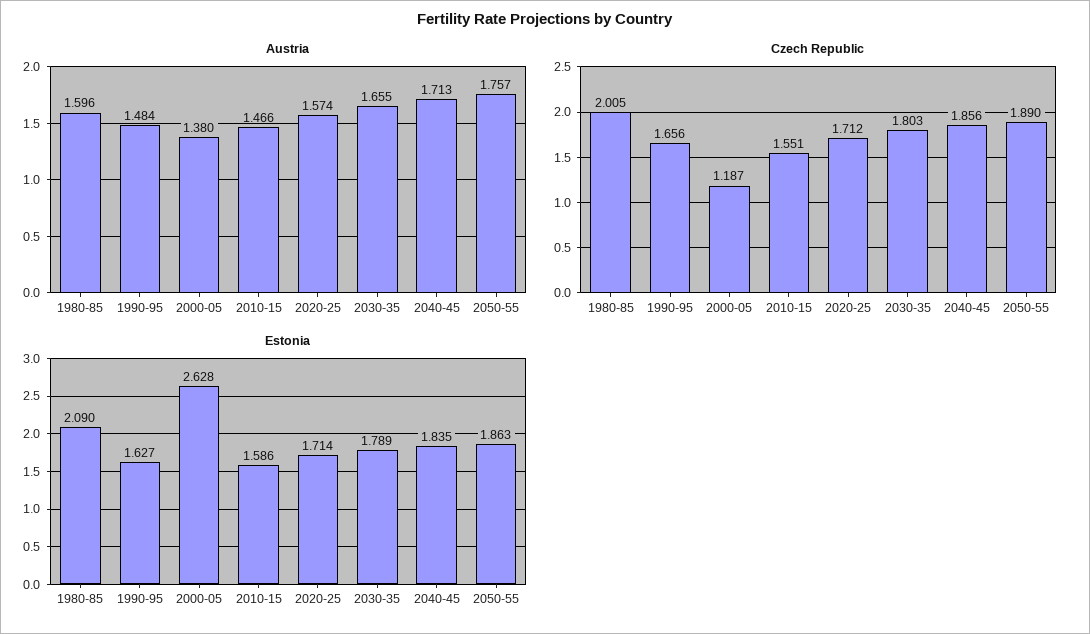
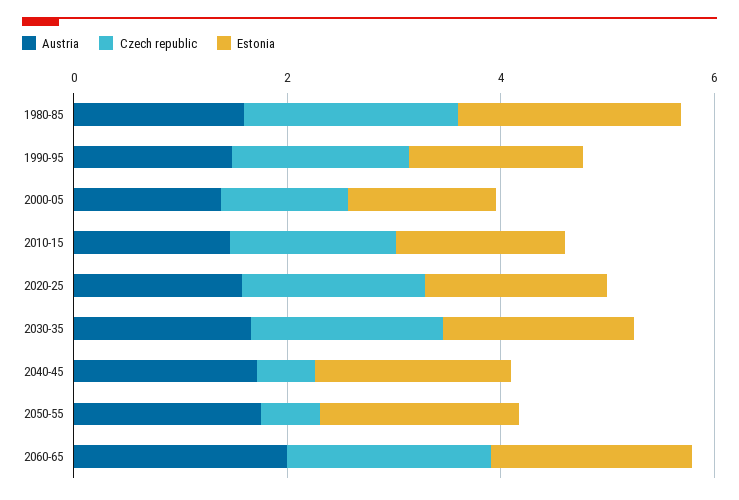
Czech Republic, 2040-45: 1.856 -> 0.5
Czech Republic, 2050-55: 1.89 -> 0.5
Estonia, 2000-05: 2.628 -> 1.5
Austria, 2060-65: none -> 2
Czech Republic, 2060-65: none -> 2
Estonia, 2060-65: none -> 2

